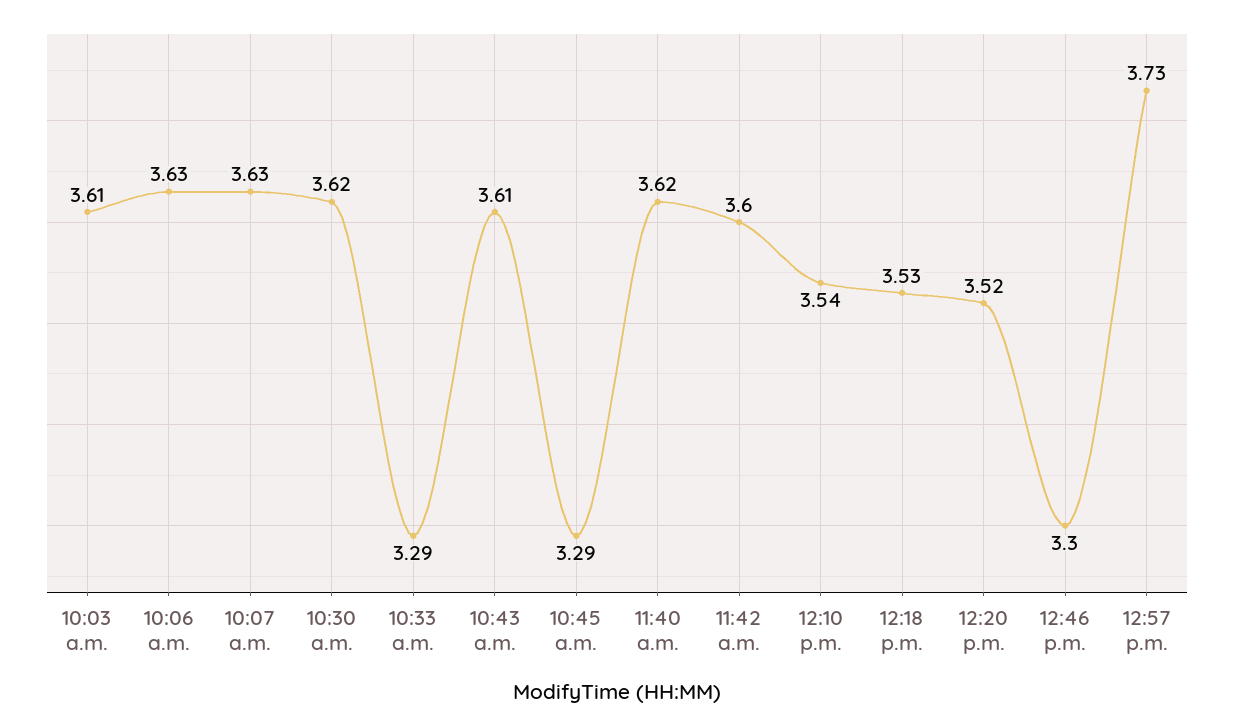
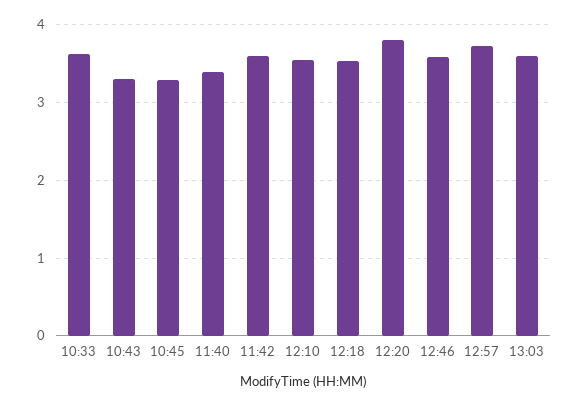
10:03 a.m.: 3.61 -> none
10:06 a.m.: 3.63 -> none
10:07 a.m.: 3.63 -> none
10:30 a.m.: 3.62 -> none
10:33 a.m.: 3.29 -> 3.6
10:43 a.m.: 3.61 -> 3.3
11:40 a.m.: 3.62 -> 3.4
12:20 p.m.: 3.52 -> 3.8
12:46 p.m.: 3.3 -> 3.6
13:03: none -> 3.6

